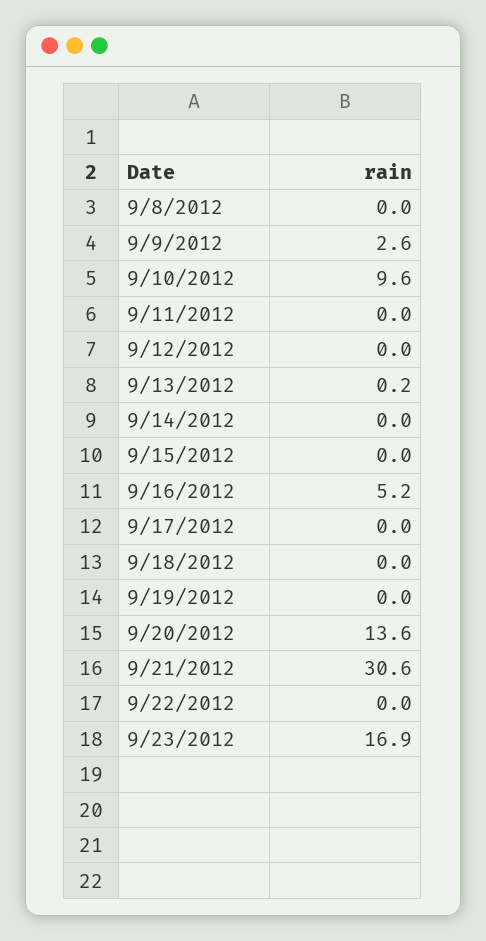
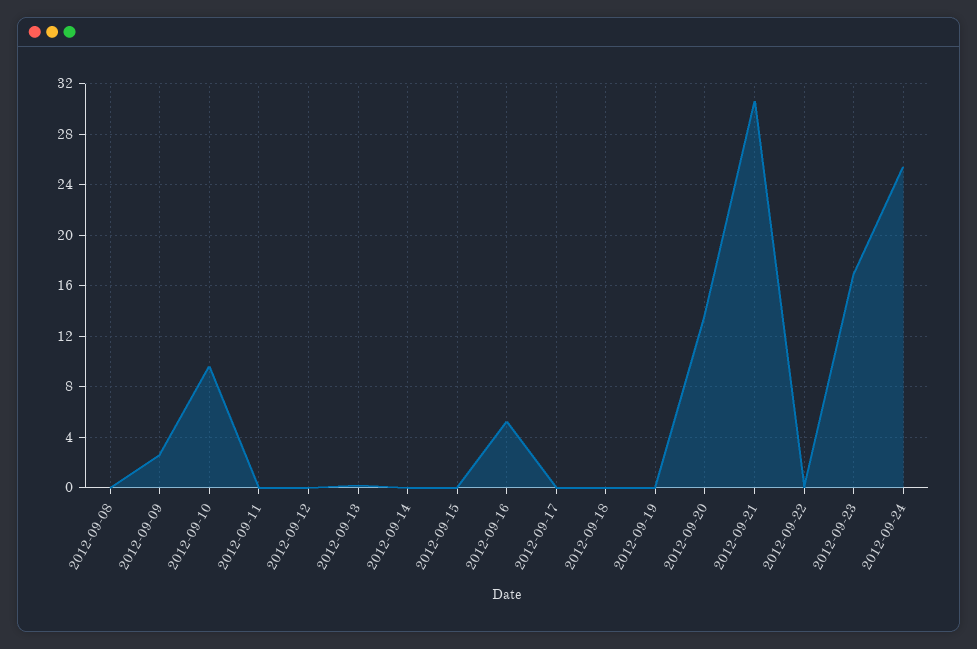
2012-09-24: none -> 25.5

